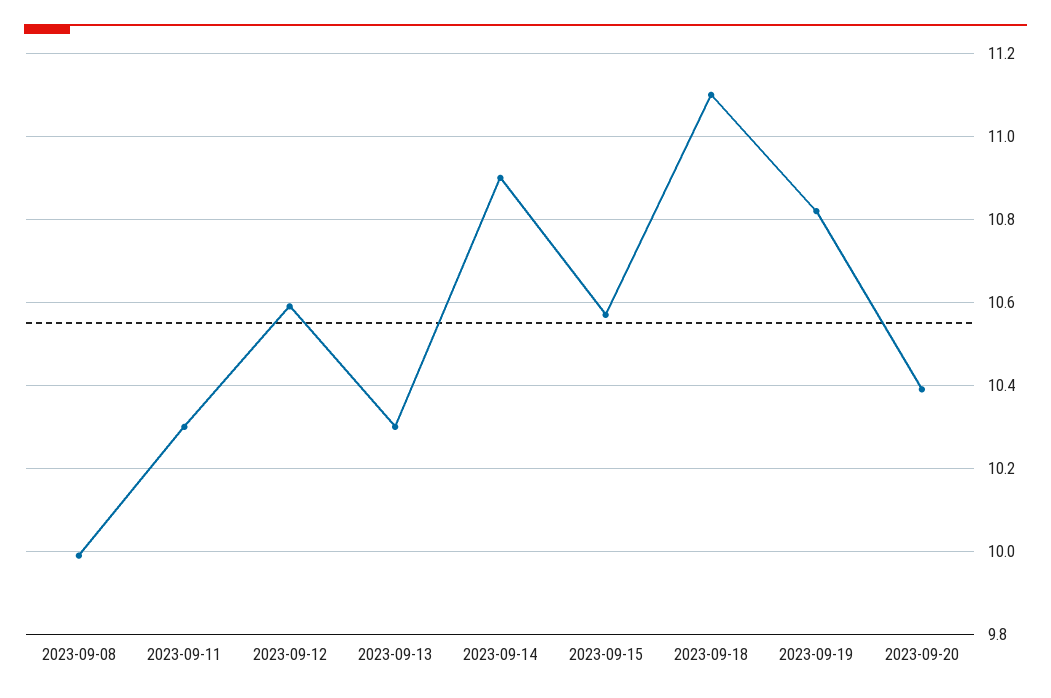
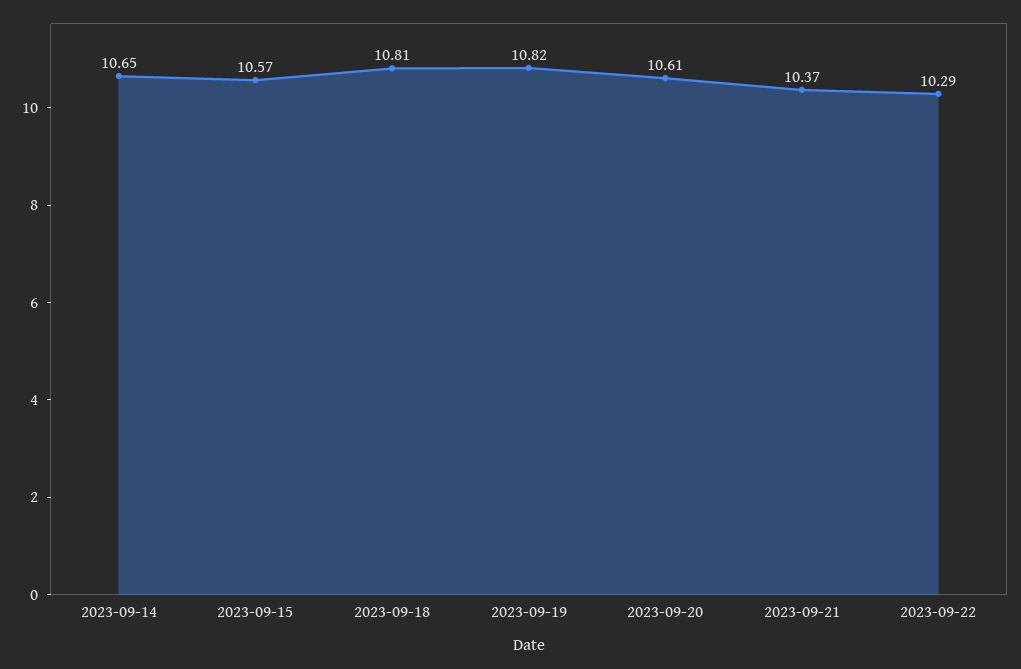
2023-09-08: 10 -> none
2023-09-11: 10.3 -> none
2023-09-12: 10.6 -> none
2023-09-13: 10.3 -> none
2023-09-14: 10.9 -> 10.65
2023-09-18: 11.1 -> 10.81
2023-09-20: 10.4 -> 10.61
2023-09-21: none -> 10.37
2023-09-22: none -> 10.29

